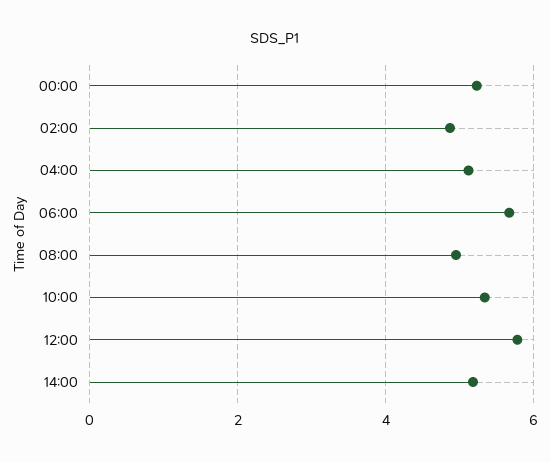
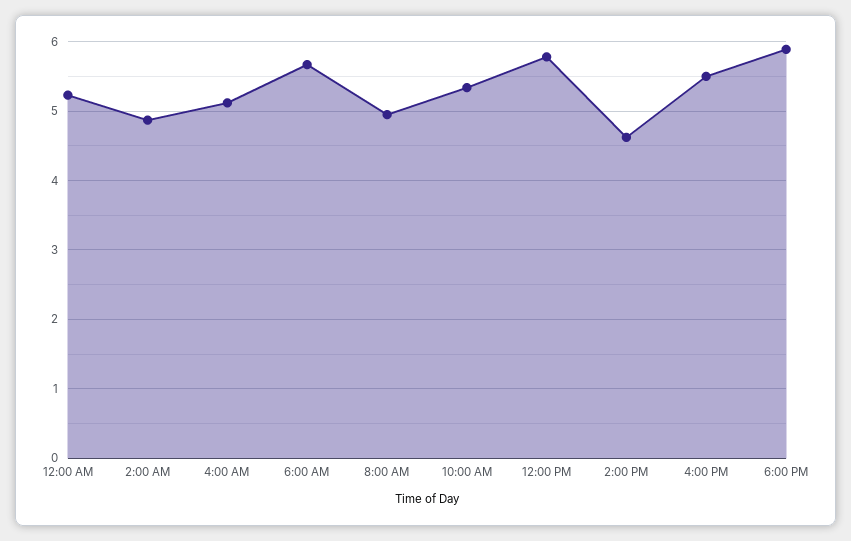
14:00: 5.2 -> 4.6
4:00 PM: none -> 5.5
6:00 PM: none -> 5.9

